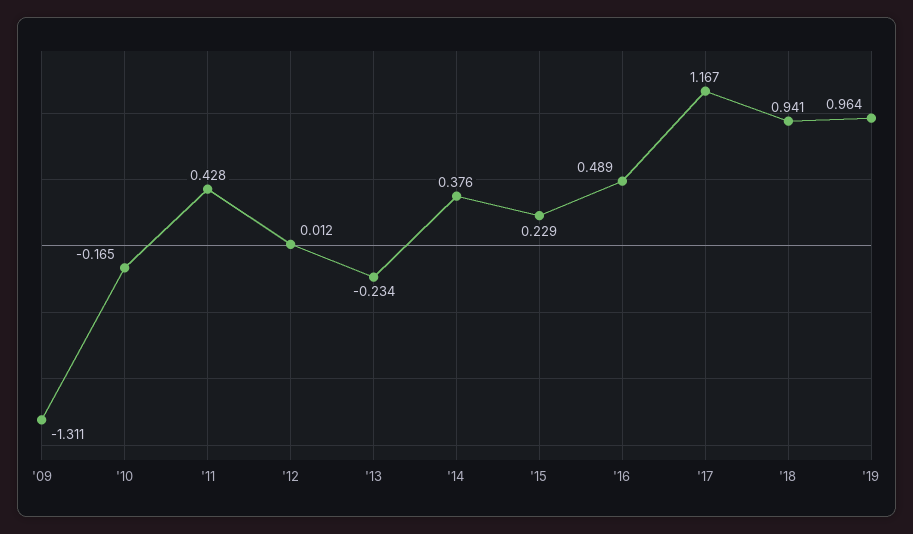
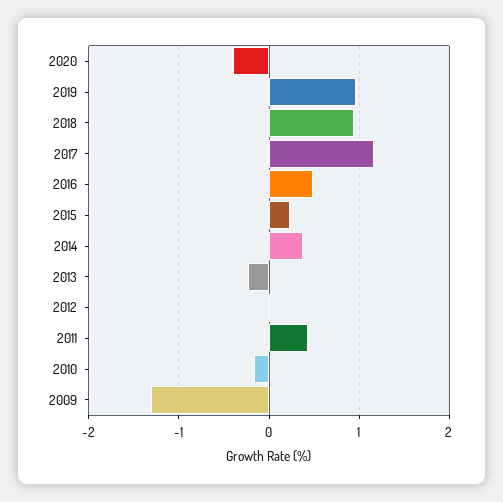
2020: none -> -0.4

